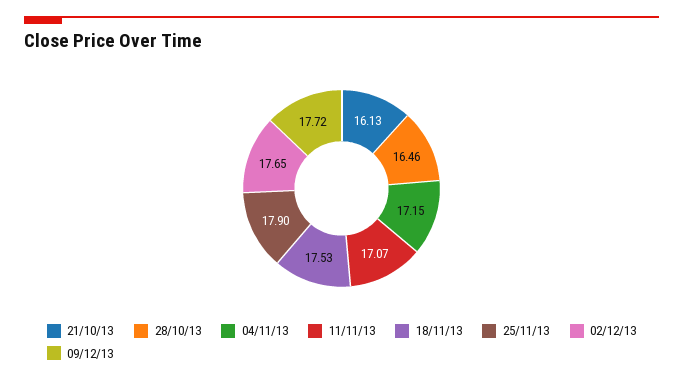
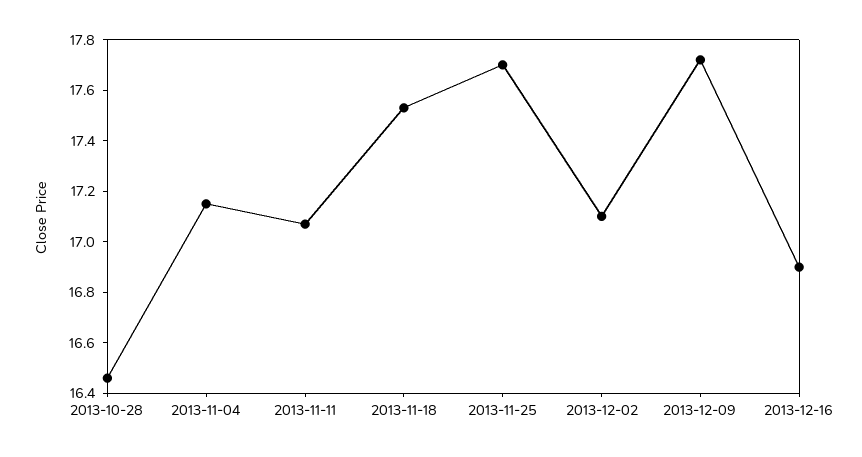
21/10/13: 16.13 -> none
25/11/13: 17.9 -> 17.7
02/12/13: 17.65 -> 17.1
2013-12-16: none -> 16.9

